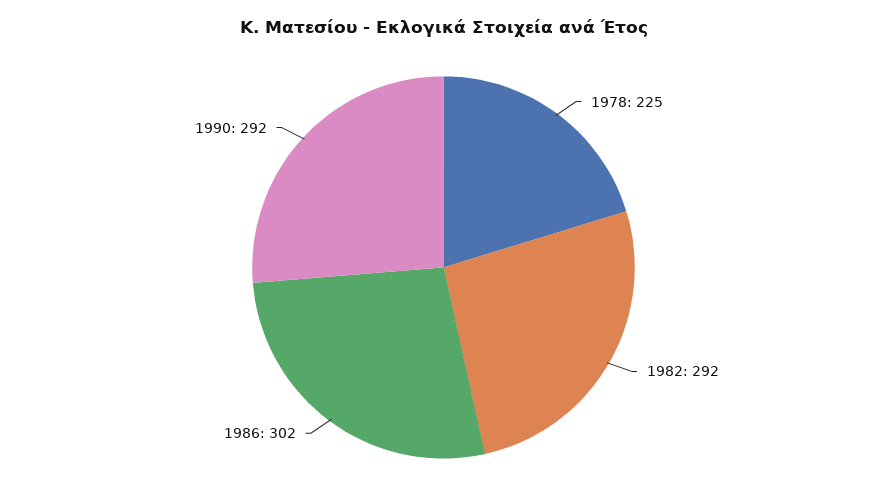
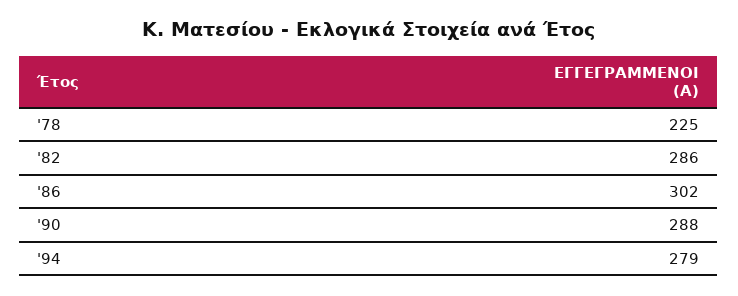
1982: 292 -> 286
1990: 292 -> 288
'94: none -> 279

